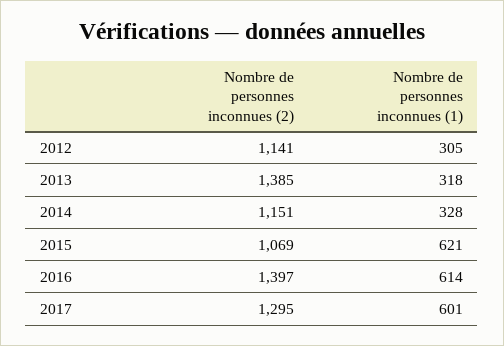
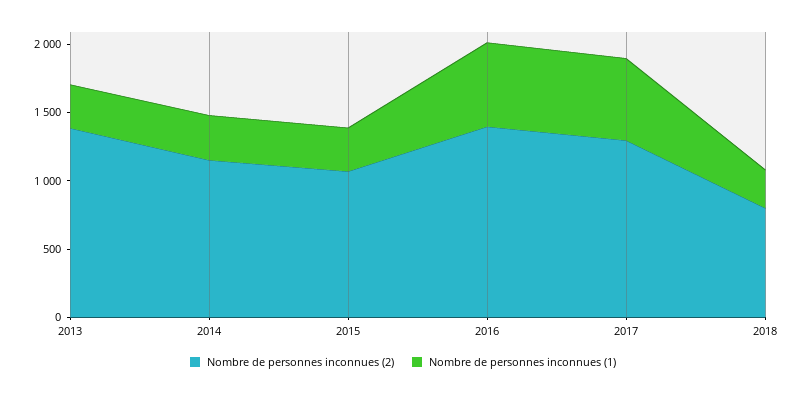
Nombre de personnes inconnues (2), 2012: 1141 -> none
Nombre de personnes inconnues (1), 2012: 305 -> none
Nombre de personnes inconnues (1), 2015: 621 -> 300
Nombre de personnes inconnues (2), 2018: none -> 800
Nombre de personnes inconnues (1), 2018: none -> 300

